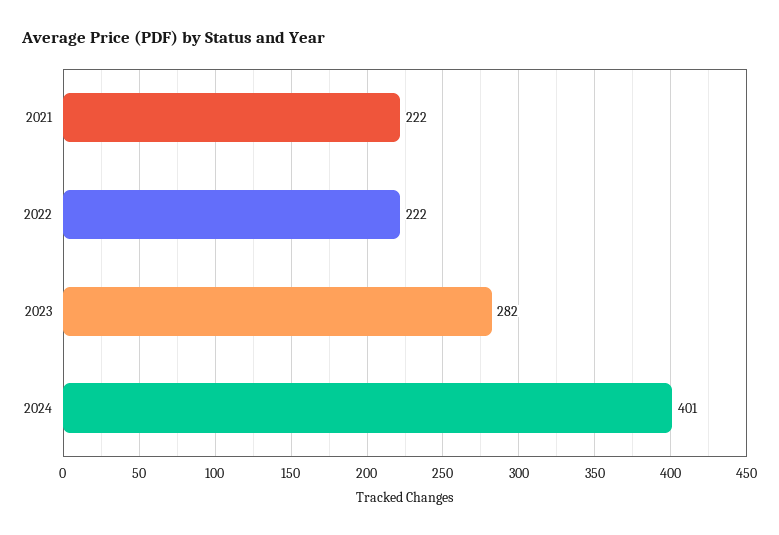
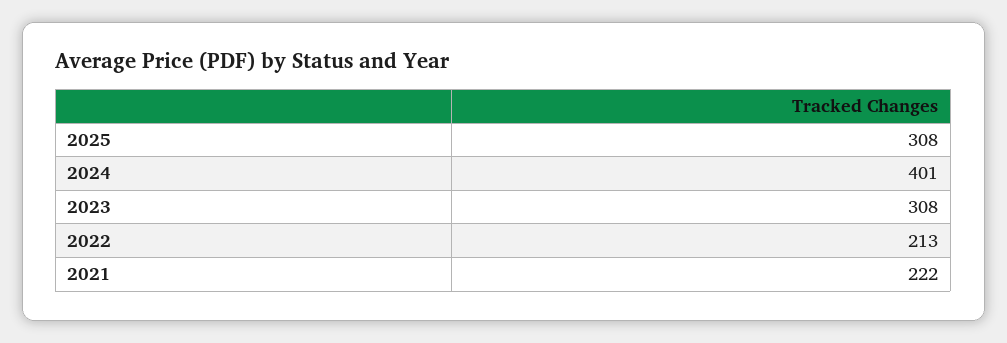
2022: 222 -> 213
2023: 282 -> 308
2025: none -> 308

